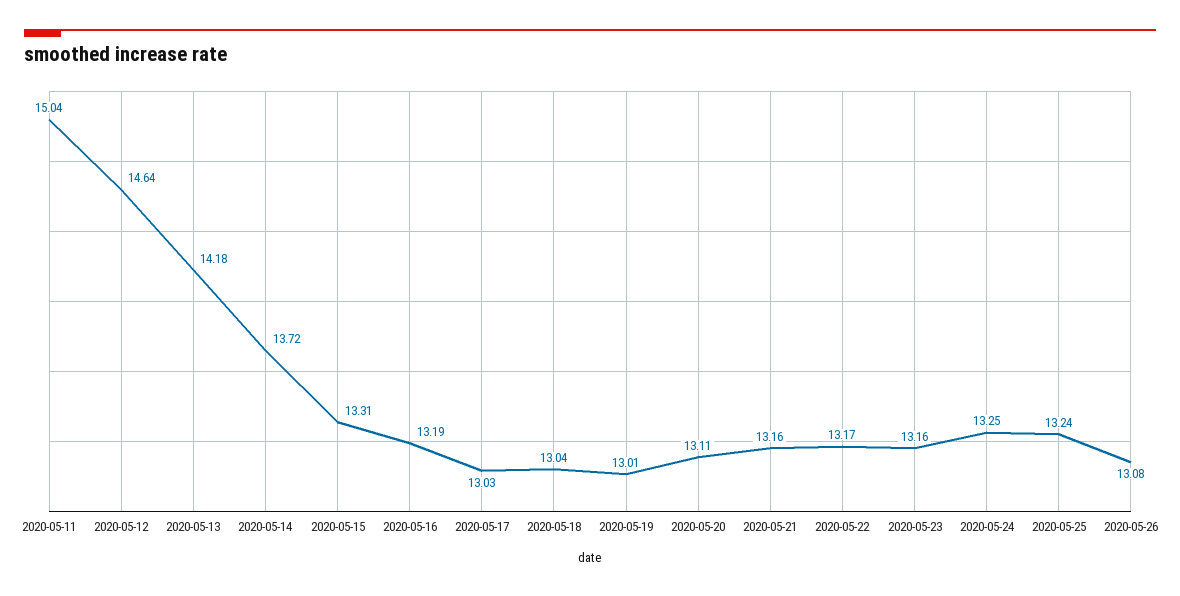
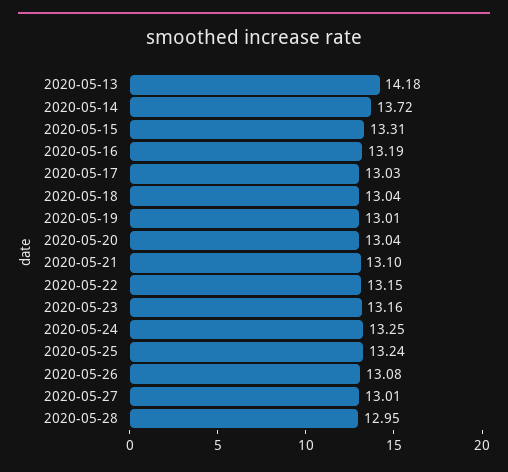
2020-05-11: 15.04 -> none
2020-05-12: 14.64 -> none
2020-05-20: 13.11 -> 13.04
2020-05-21: 13.16 -> 13.1
2020-05-22: 13.17 -> 13.15
2020-05-27: none -> 13.01
2020-05-28: none -> 12.95

